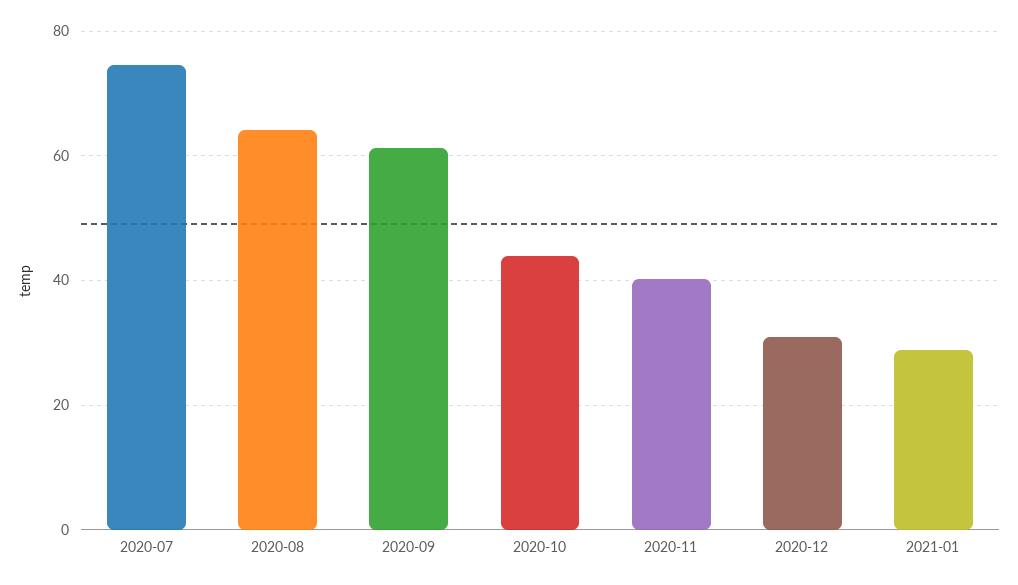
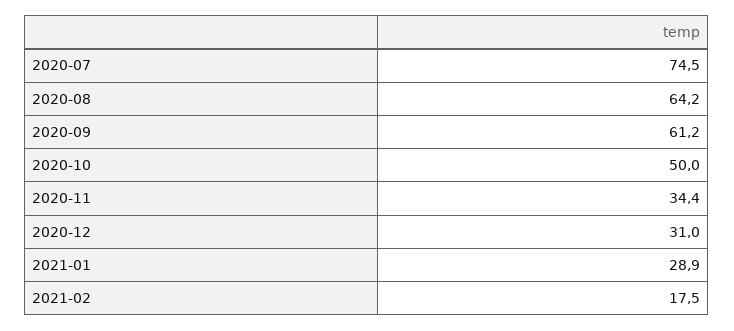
2020-10: 44 -> 50
2020-11: 40 -> 34.4
2021-02: none -> 17.5

